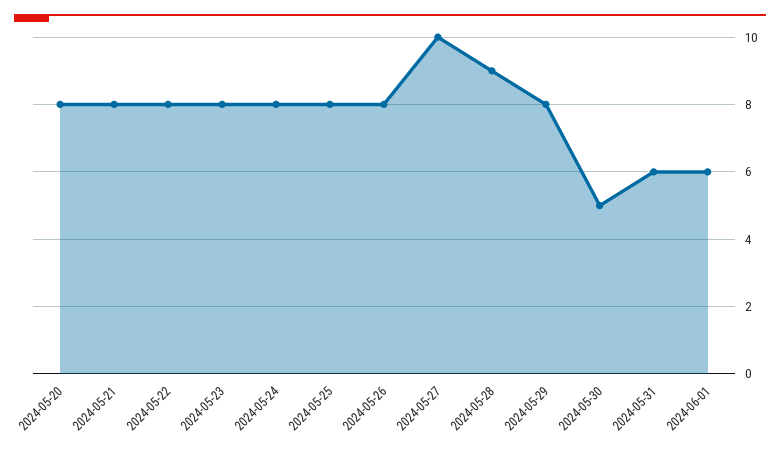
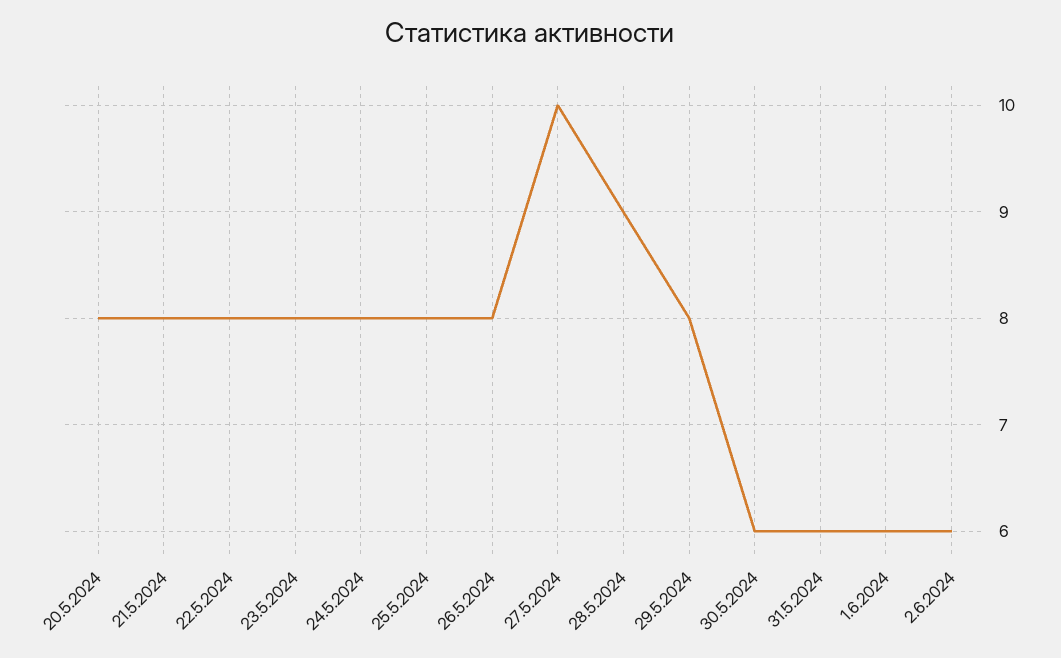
2024-05-30: 5 -> 6
2.6.2024: none -> 6

